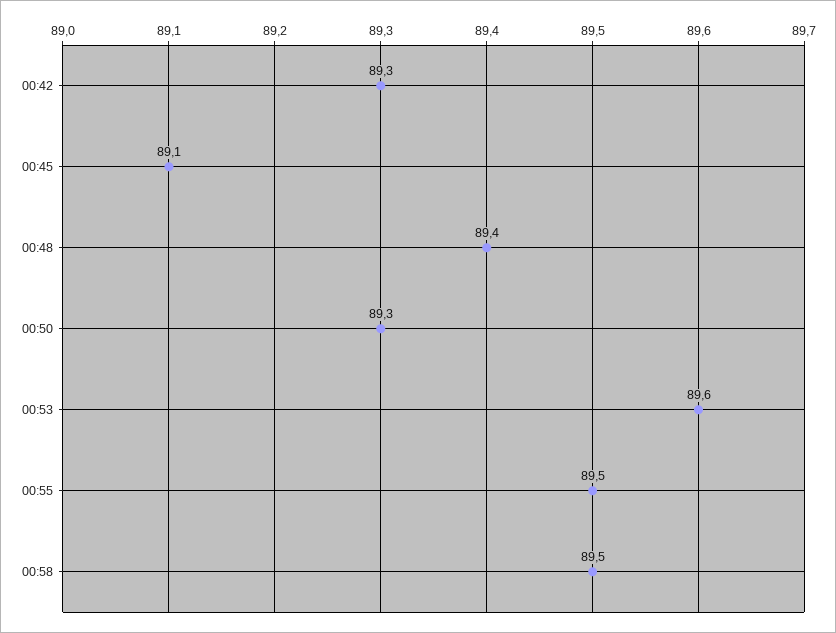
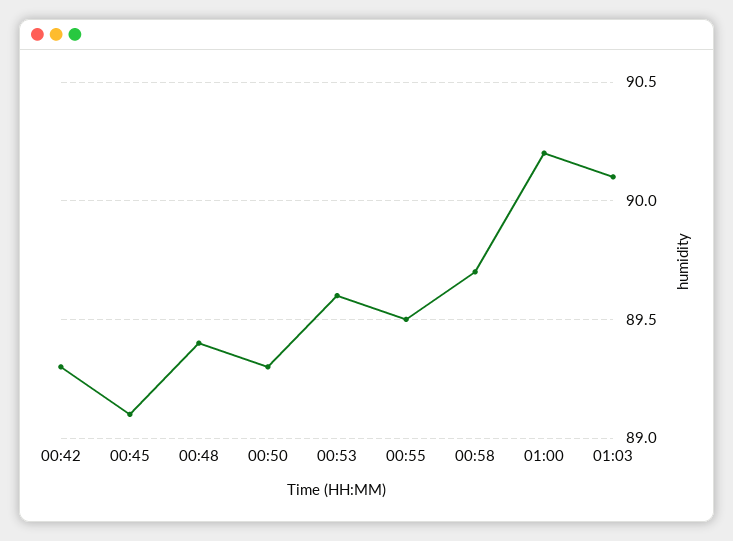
00:58: 89.5 -> 89.7
01:00: none -> 90.2
01:03: none -> 90.1

